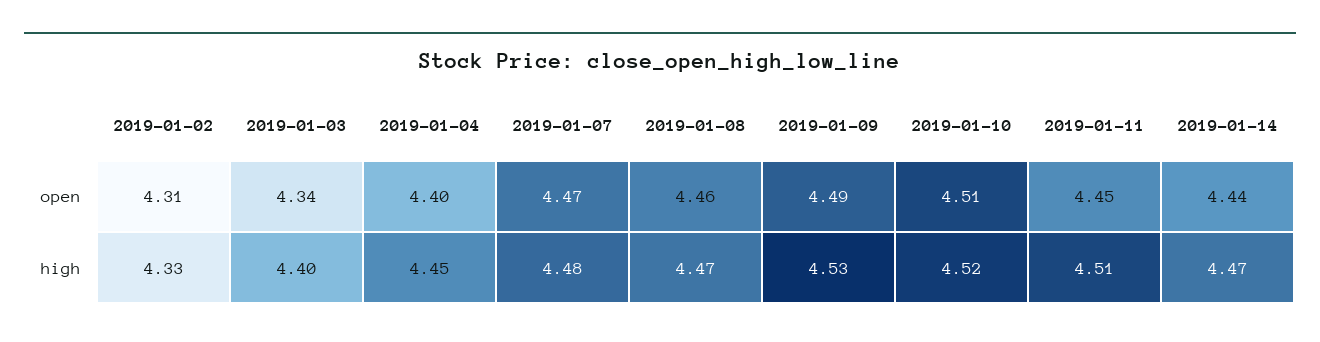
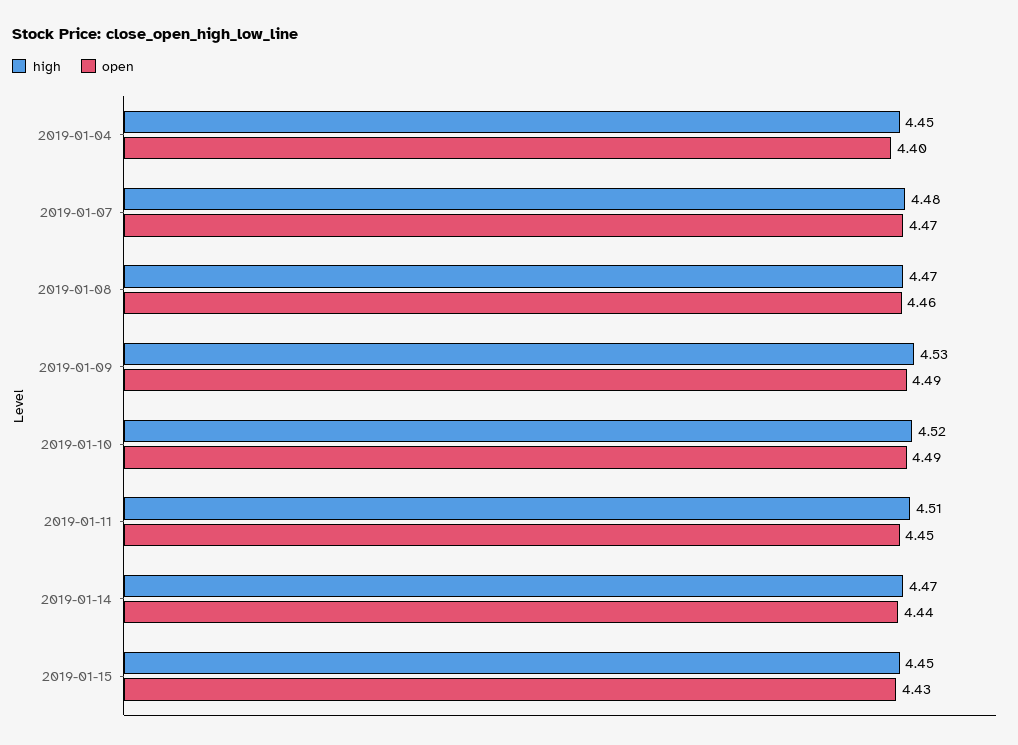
open, 2019-01-02: 4.31 -> none
open, 2019-01-03: 4.34 -> none
open, 2019-01-10: 4.51 -> 4.49
high, 2019-01-02: 4.33 -> none
high, 2019-01-03: 4.4 -> none
high, 2019-01-15: none -> 4.45
open, 2019-01-15: none -> 4.43

